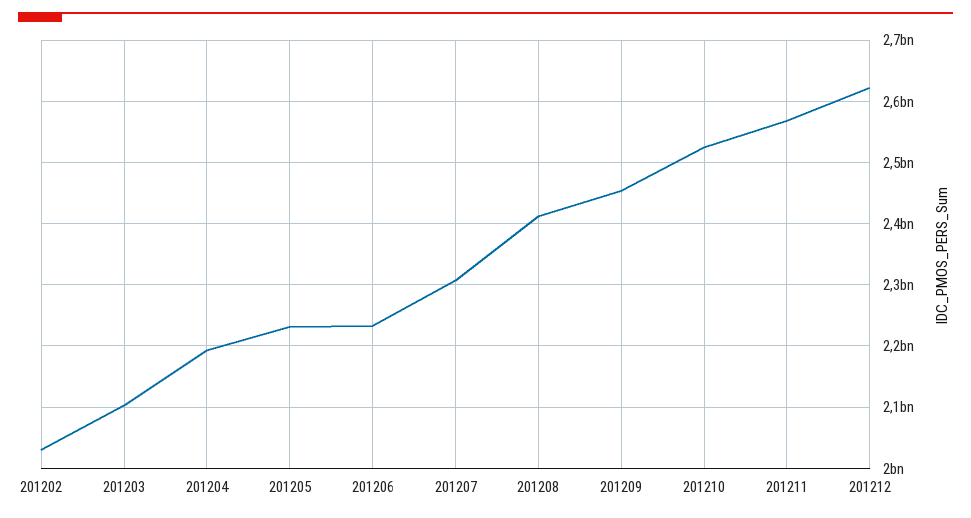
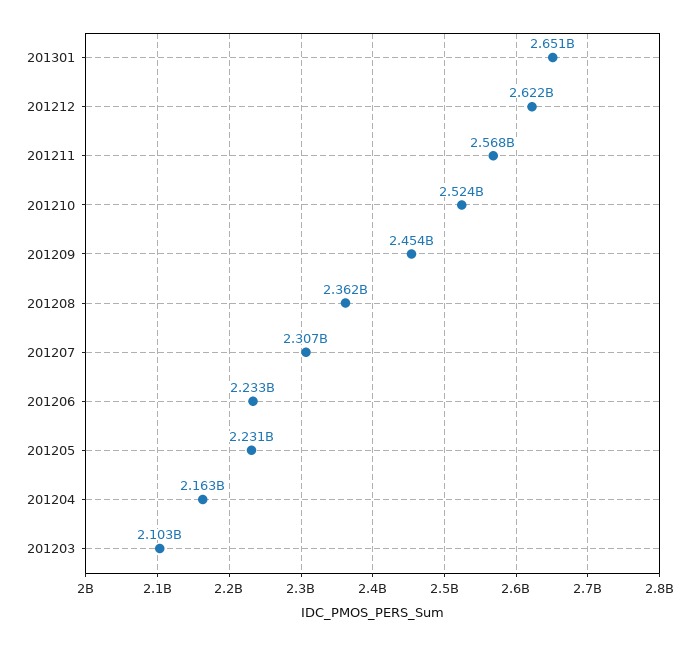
201202: 2030000000 -> none
201204: 2190000000 -> 2163000000
201208: 2410000000 -> 2362000000
201301: none -> 2651000000

